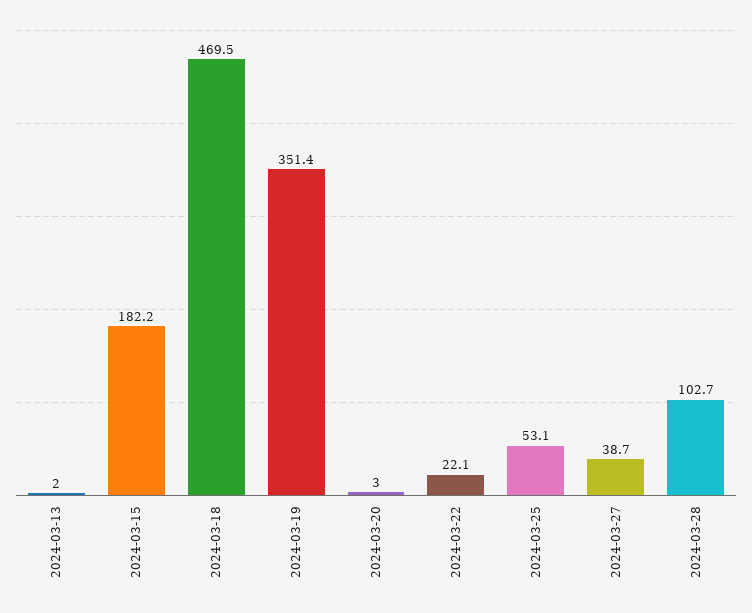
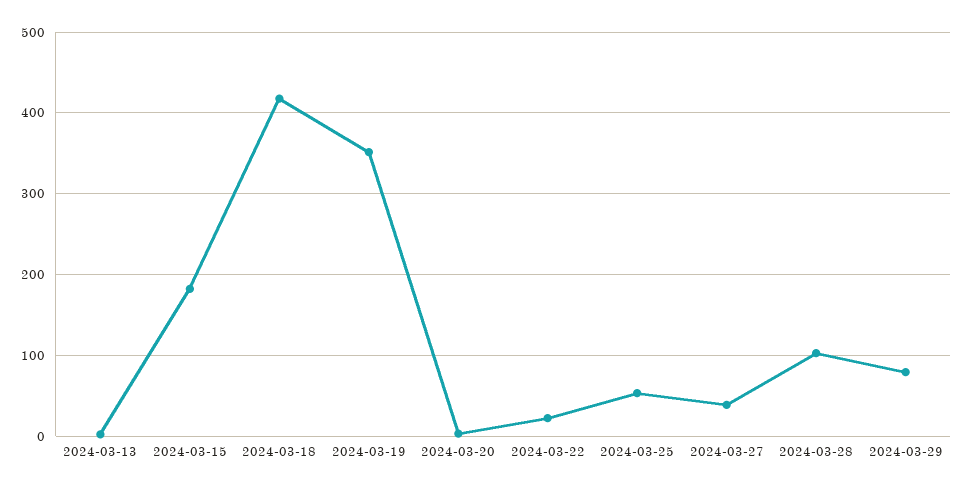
2024-03-18: 469.5 -> 420
2024-03-29: none -> 80

